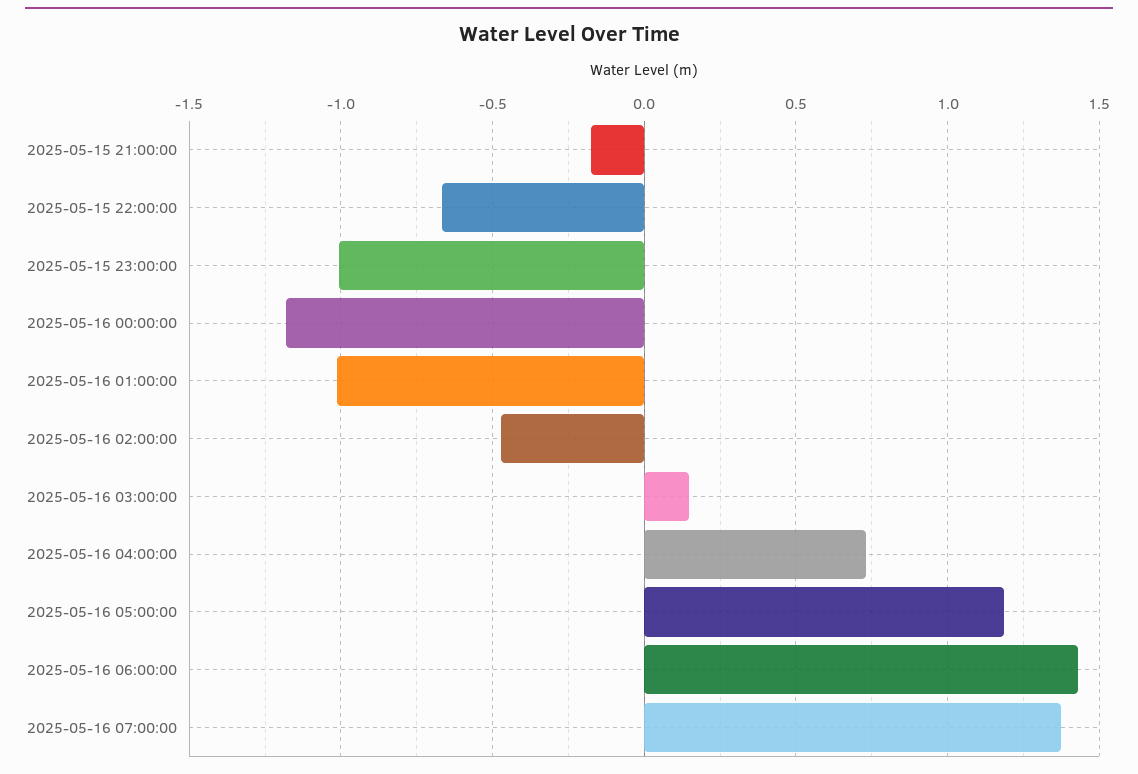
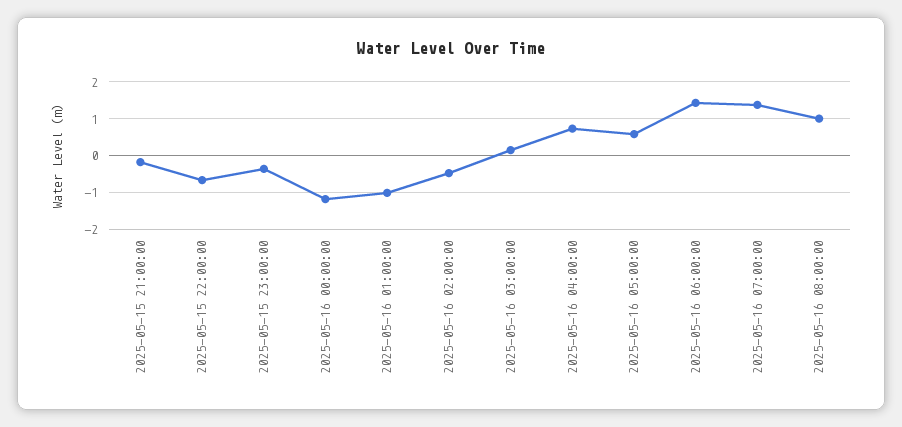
2025-05-15 23:00:00: -1 -> -0.4
2025-05-16 05:00:00: 1.2 -> 0.6
2025-05-16 08:00:00: none -> 1

